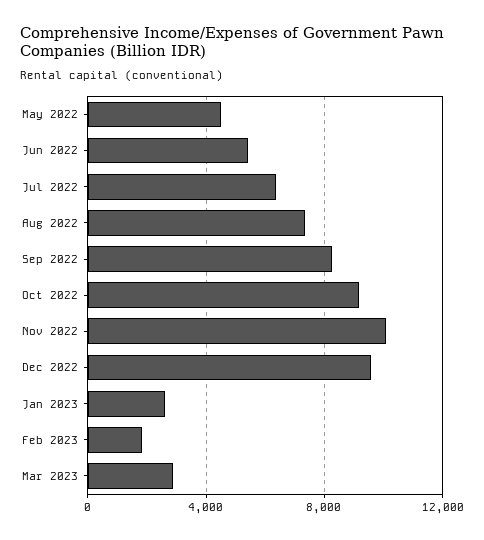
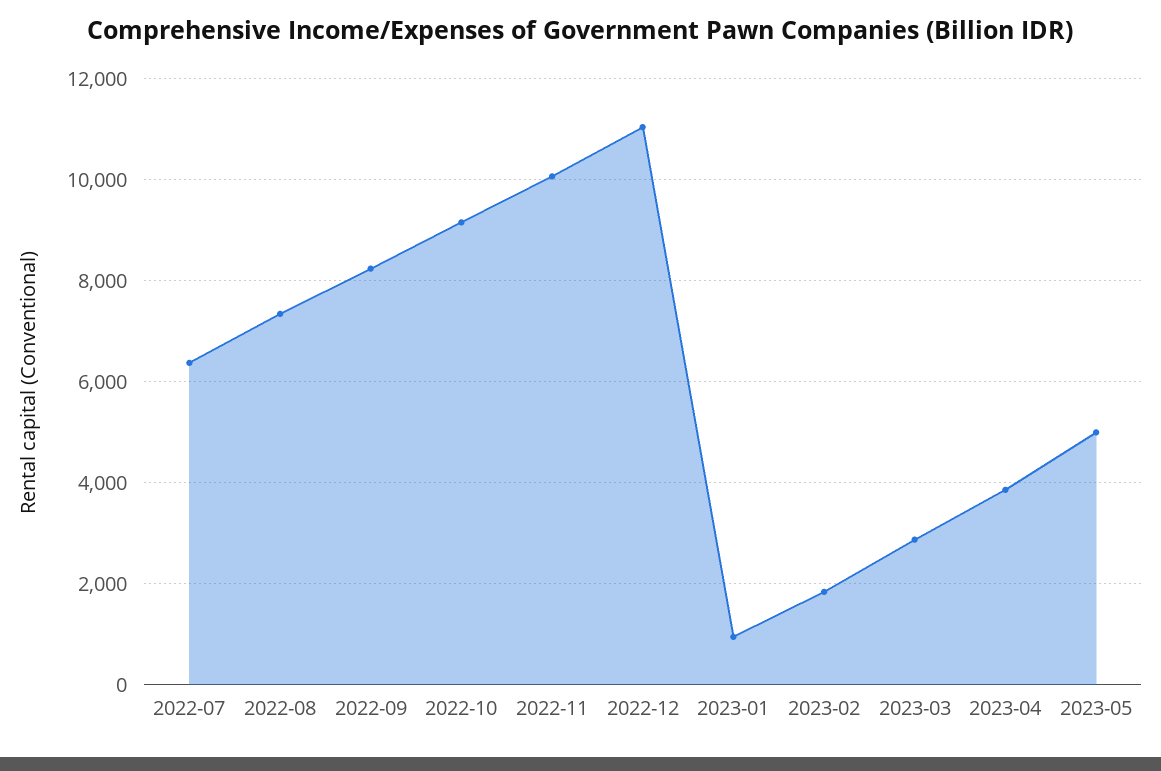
May 2022: 4500 -> none
Jun 2022: 5500 -> none
Dec 2022: 9500 -> 11000
Jan 2023: 2500 -> 1000
2023-04: none -> 3800
2023-05: none -> 5000

